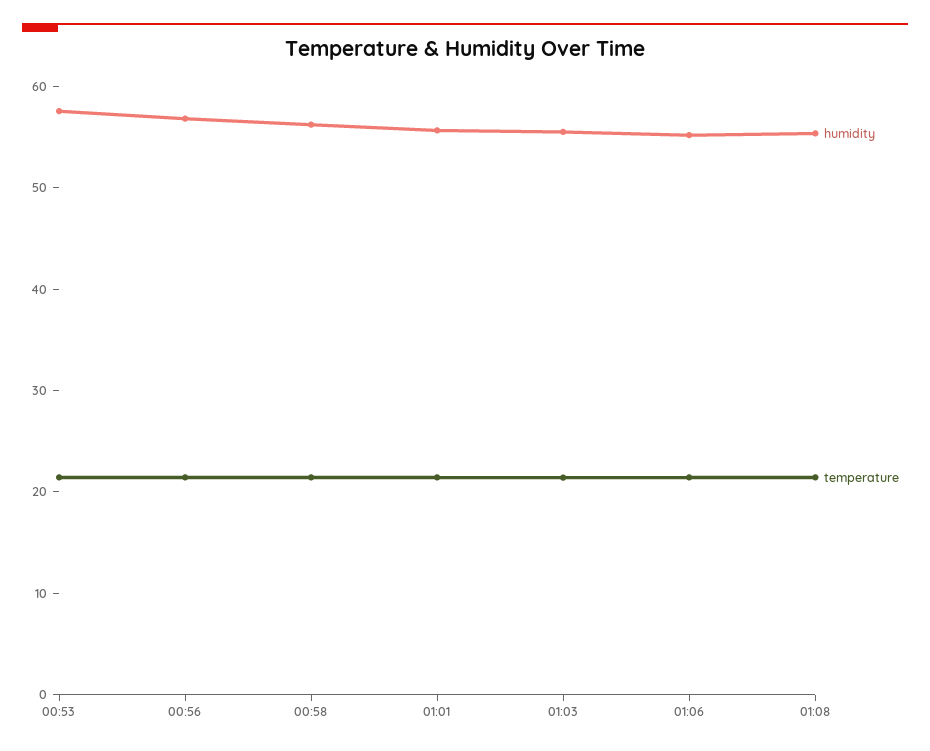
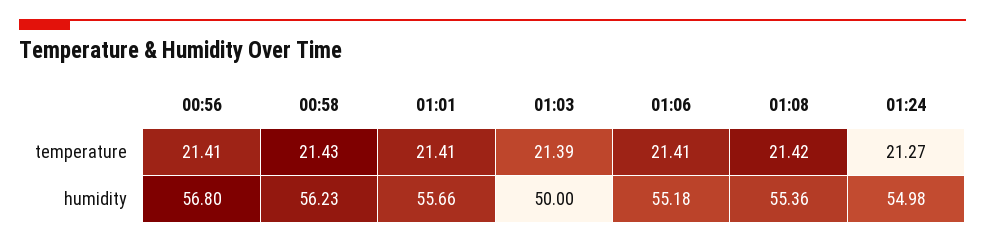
humidity, 00:53: 58 -> none
temperature, 00:53: 22 -> none
humidity, 01:03: 56 -> 50
temperature, 01:24: none -> 21.27
humidity, 01:24: none -> 54.98

